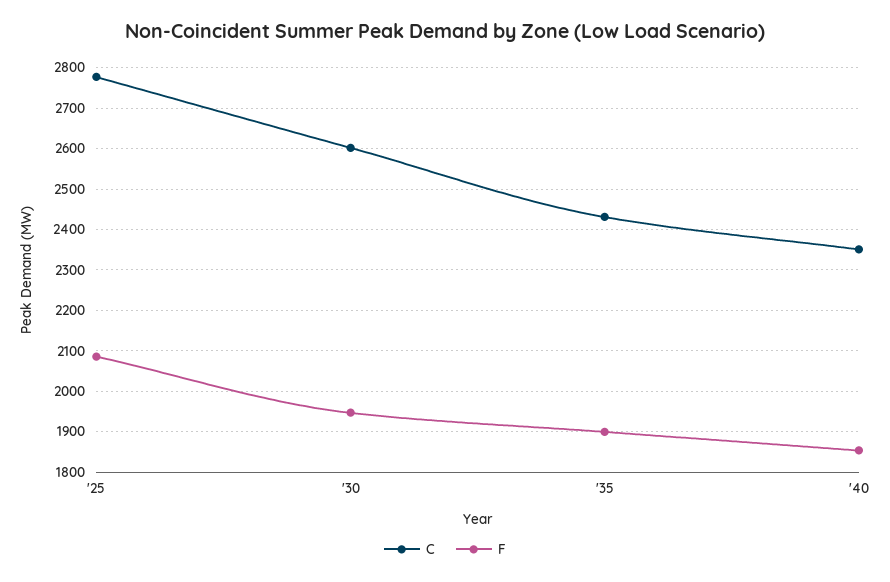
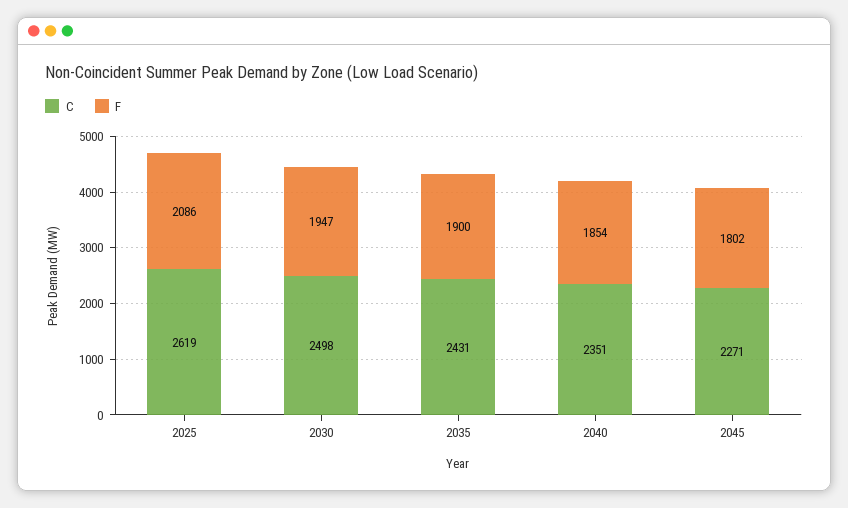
C, '25: 2780 -> 2619
C, '30: 2600 -> 2498
C, 2045: none -> 2271
F, 2045: none -> 1802

